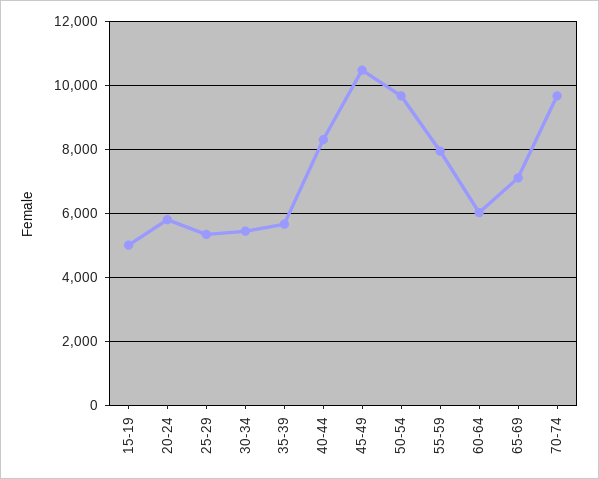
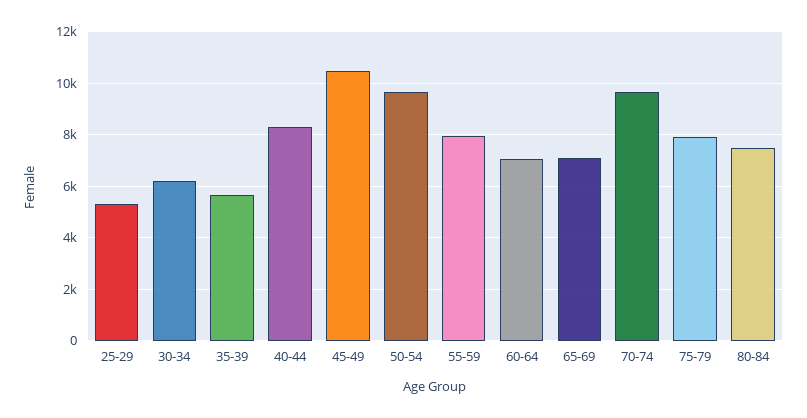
15-19: 5000 -> none
20-24: 5800 -> none
30-34: 5400 -> 6250
60-64: 6000 -> 7000
75-79: none -> 8000
80-84: none -> 7500

